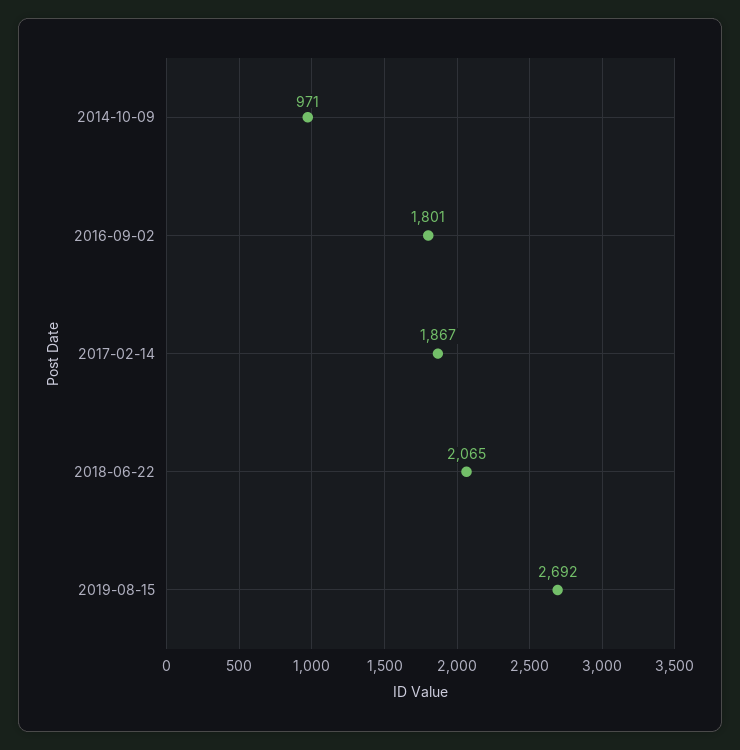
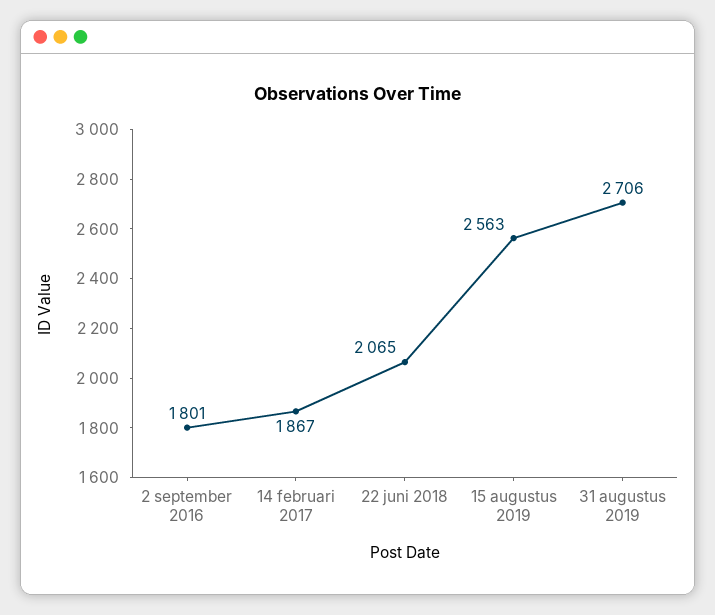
2014-10-09: 971 -> none
2019-08-15: 2692 -> 2563
31 augustus 2019: none -> 2706

